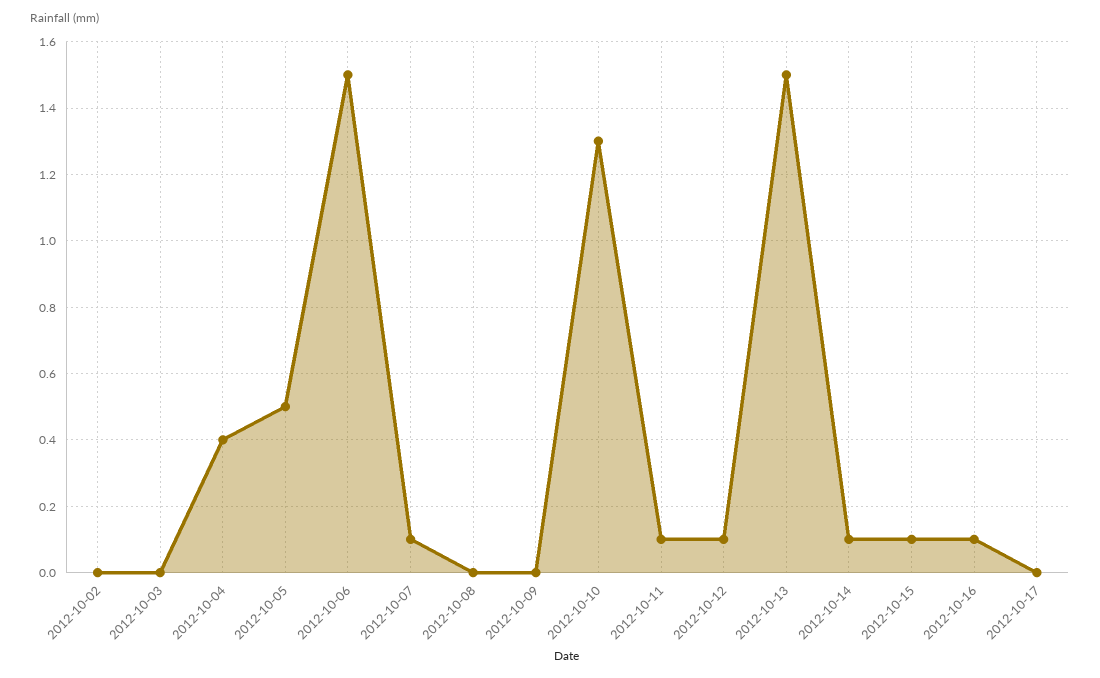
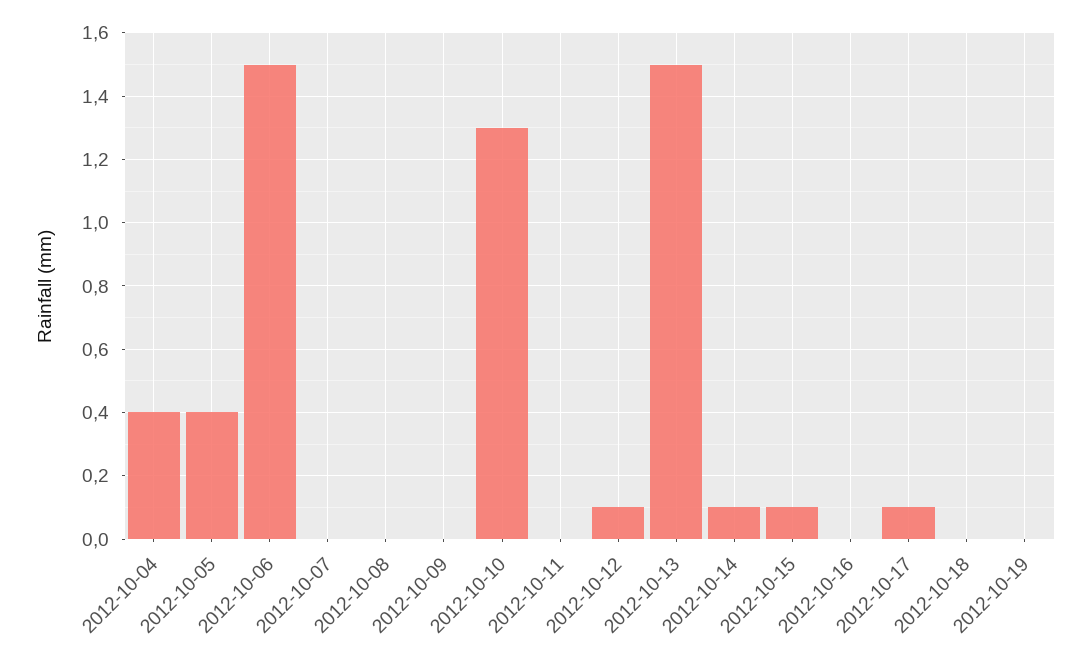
2012-10-02: 0 -> none
2012-10-03: 0 -> none
2012-10-05: 0.5 -> 0.4
2012-10-07: 0.1 -> 0
2012-10-11: 0.1 -> 0
2012-10-16: 0.1 -> 0
2012-10-17: 0 -> 0.1
2012-10-18: none -> 0
2012-10-19: none -> 0

